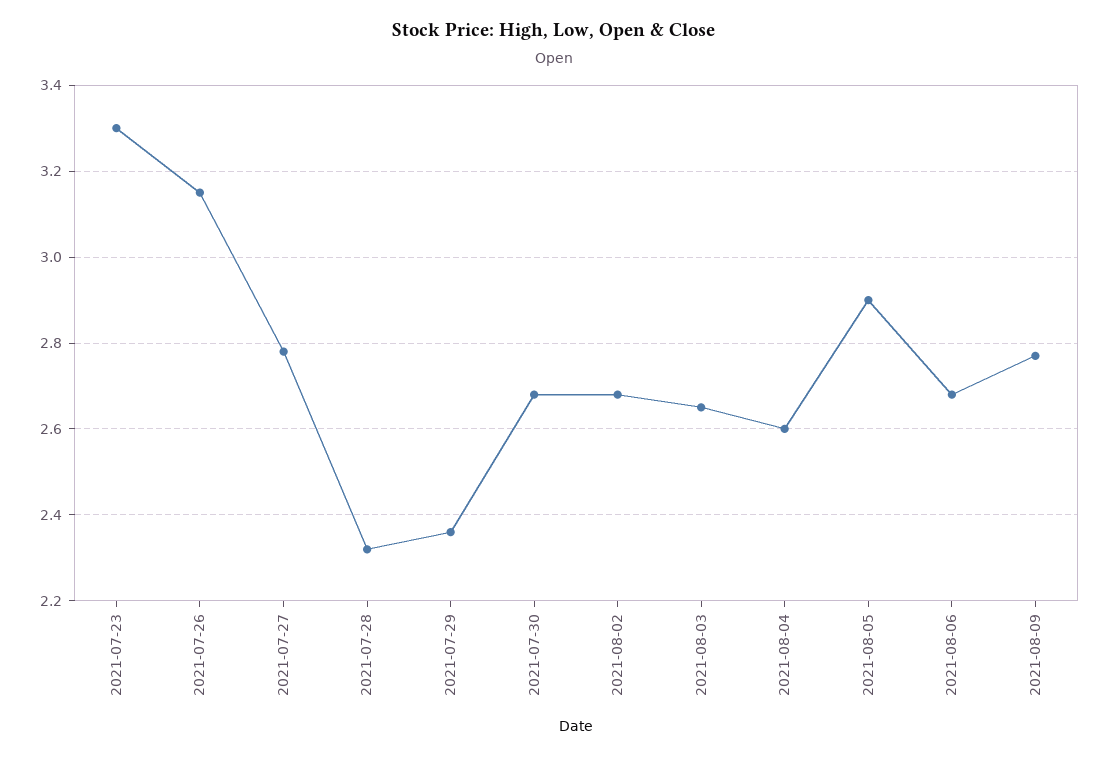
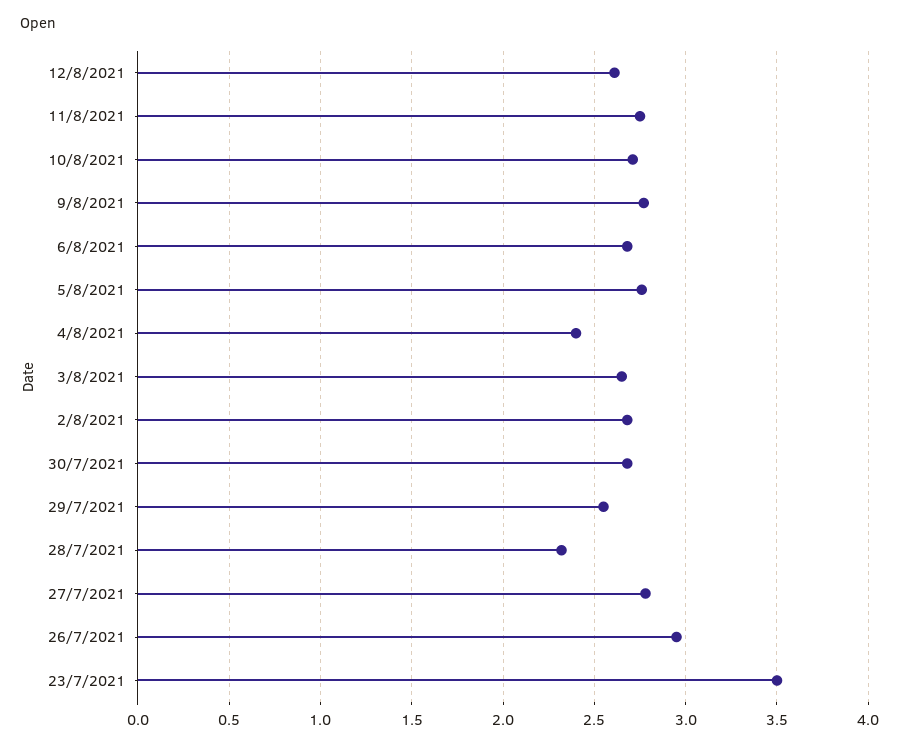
2021-07-23: 3.3 -> 3.5
2021-07-26: 3.15 -> 2.95
2021-07-29: 2.35 -> 2.55
2021-08-04: 2.6 -> 2.4
2021-08-05: 2.9 -> 2.75
12/8/2021: none -> 2.6
11/8/2021: none -> 2.75
10/8/2021: none -> 2.7

